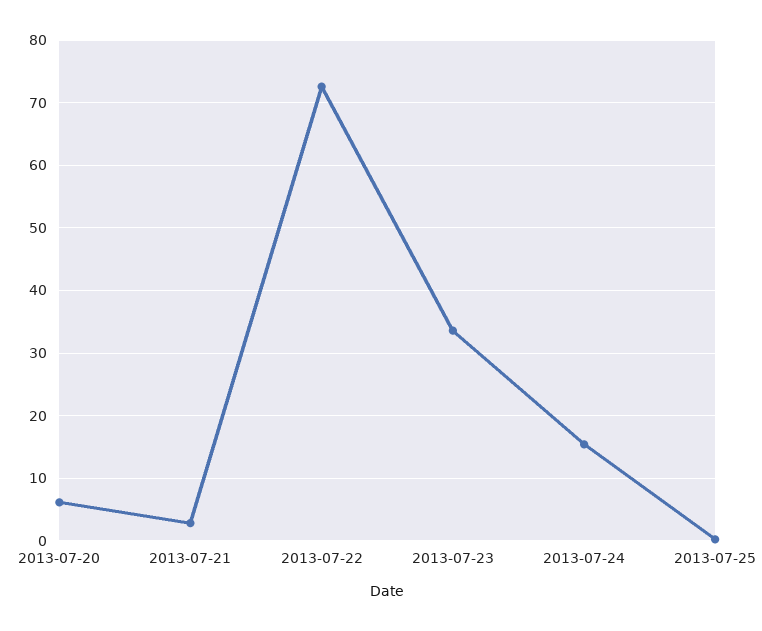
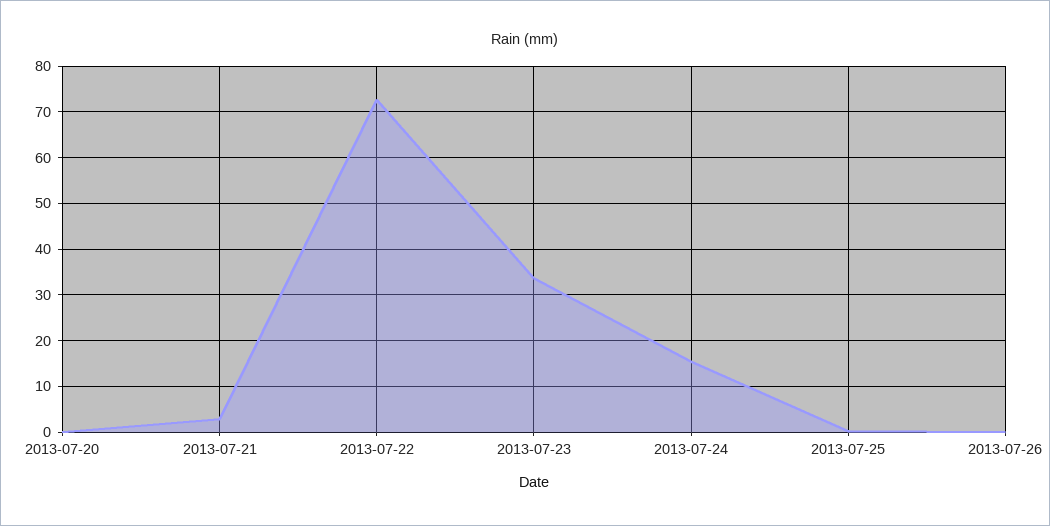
2013-07-20: 6 -> 0
2013-07-26: none -> 0

